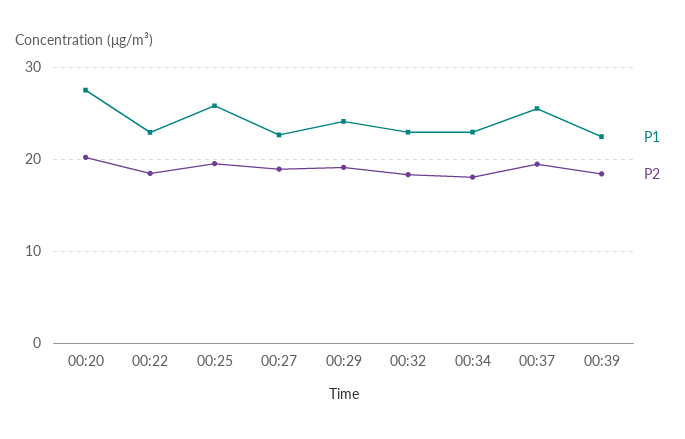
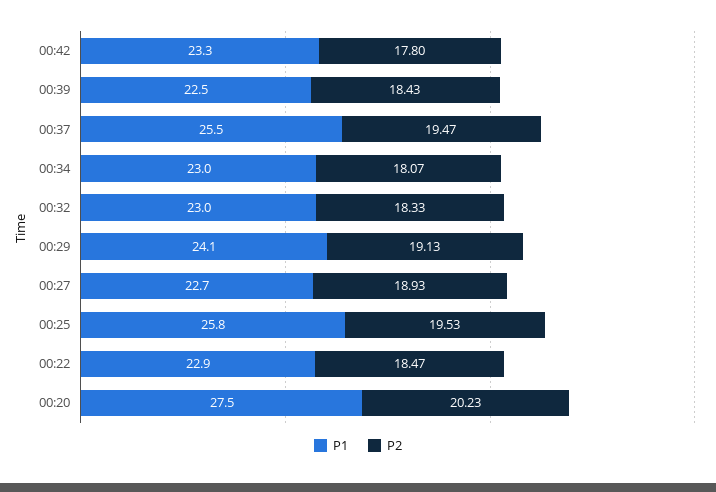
P1, 00:42: none -> 23.3
P2, 00:42: none -> 17.8

